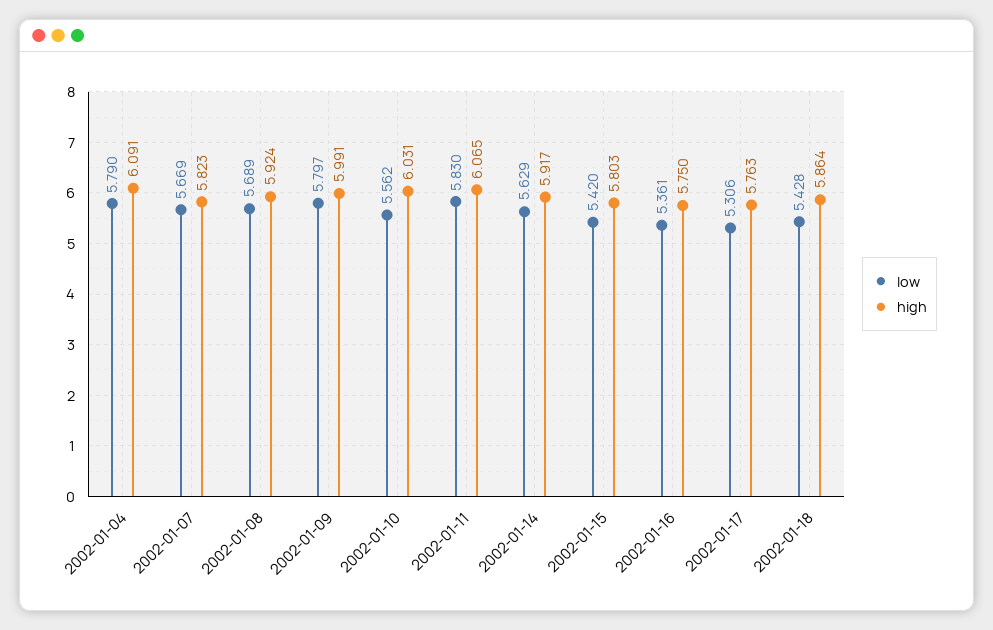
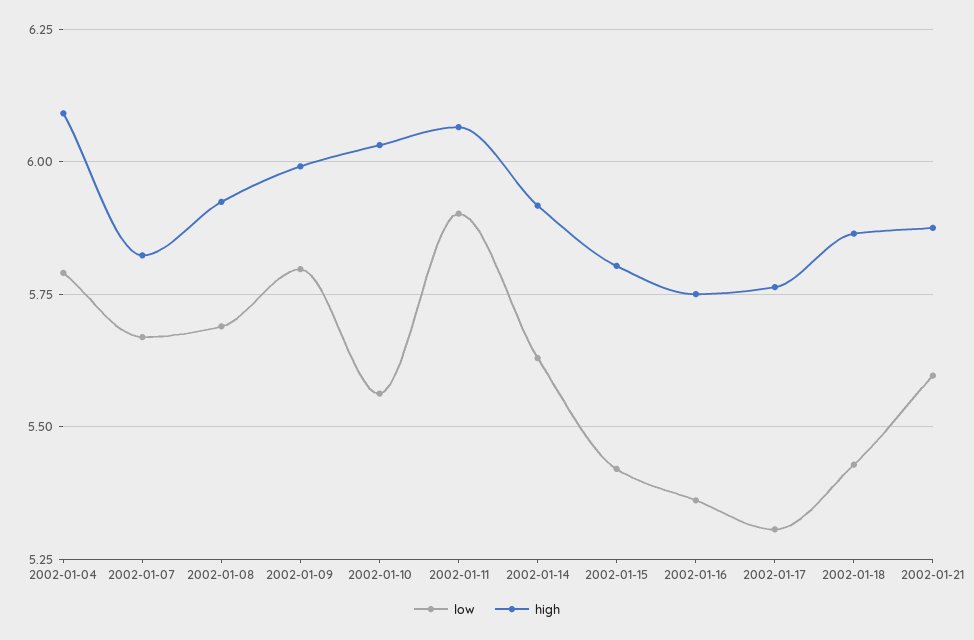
low, 2002-01-11: 5.83 -> 5.9
low, 2002-01-21: none -> 5.6
high, 2002-01-21: none -> 5.875

